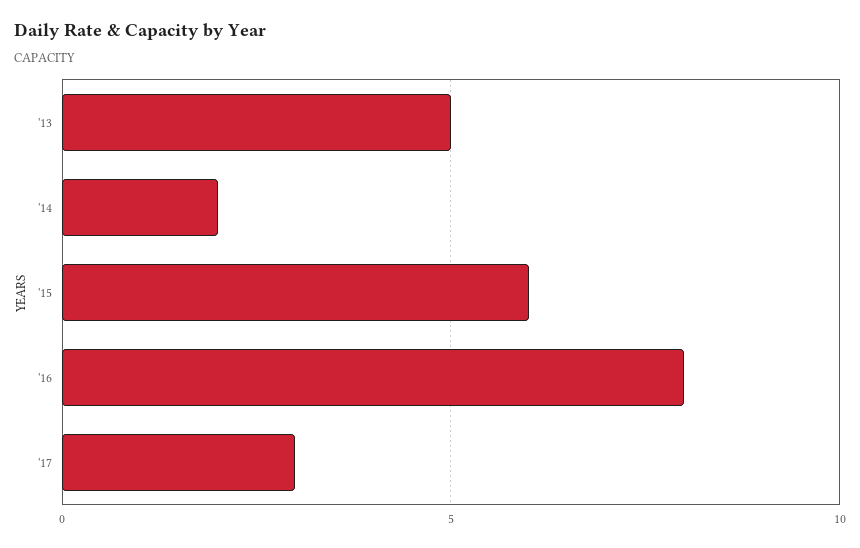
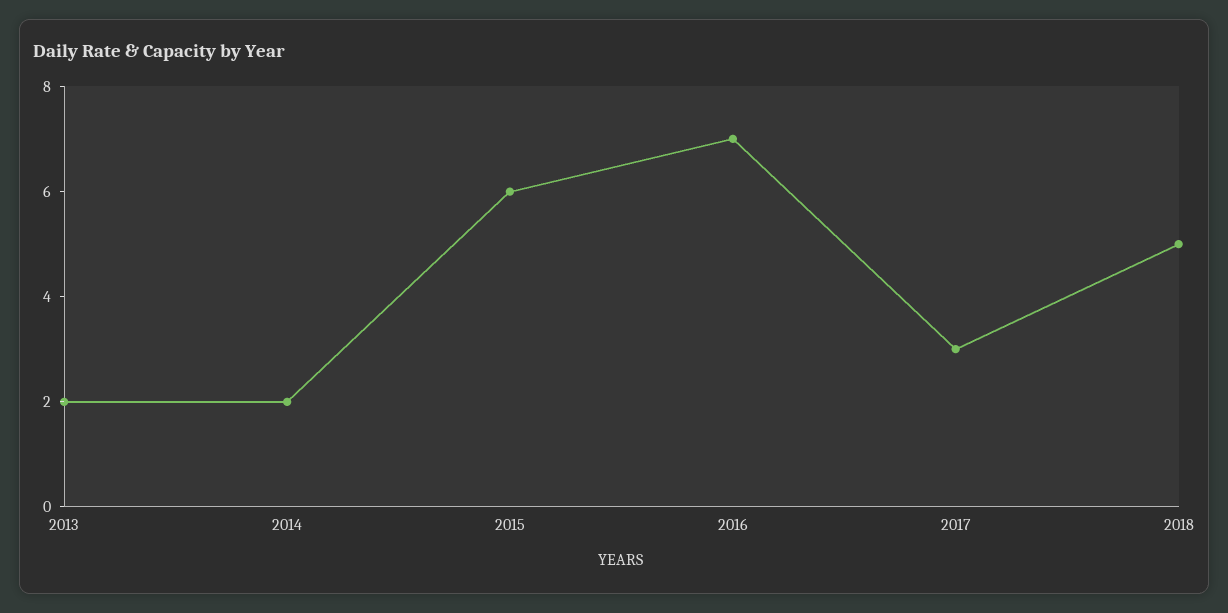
'13: 5 -> 2
'16: 8 -> 7
2018: none -> 5

